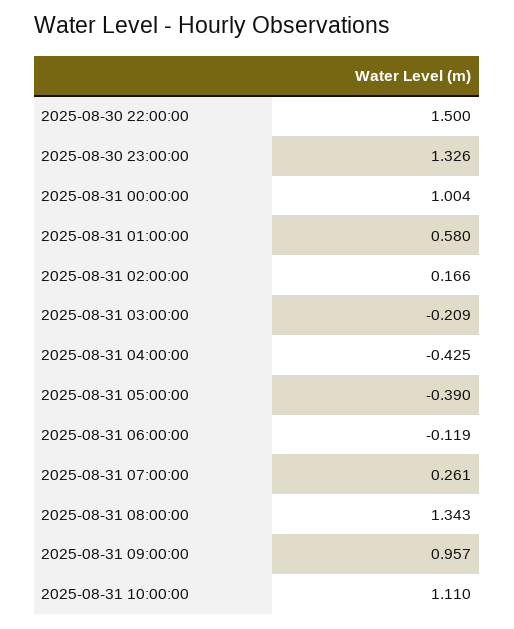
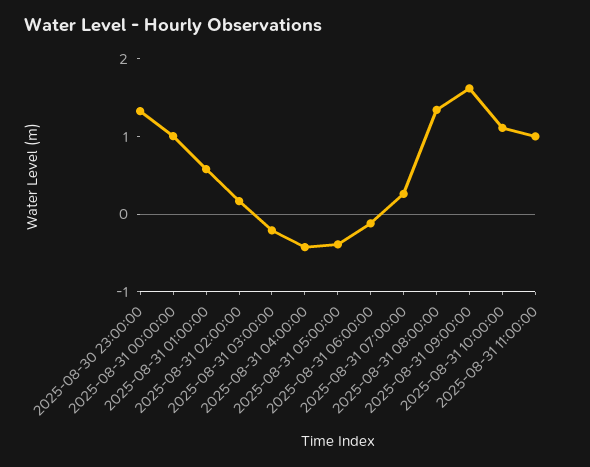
2025-08-30 22:00:00: 1.5 -> none
2025-08-31 09:00:00: 0.957 -> 1.6
2025-08-31 11:00:00: none -> 1

